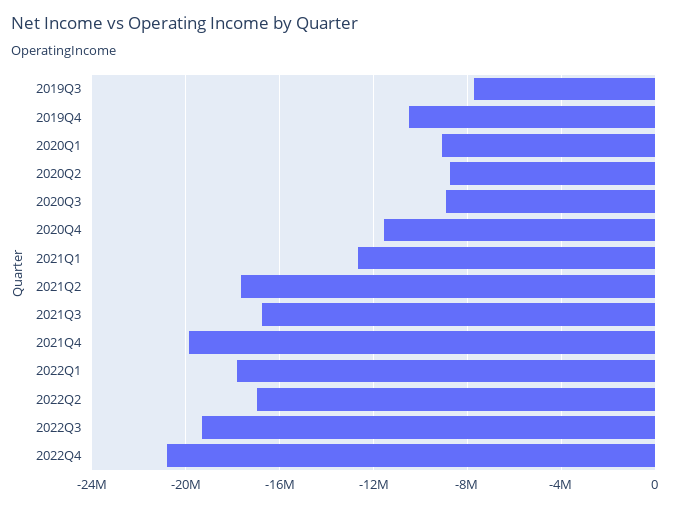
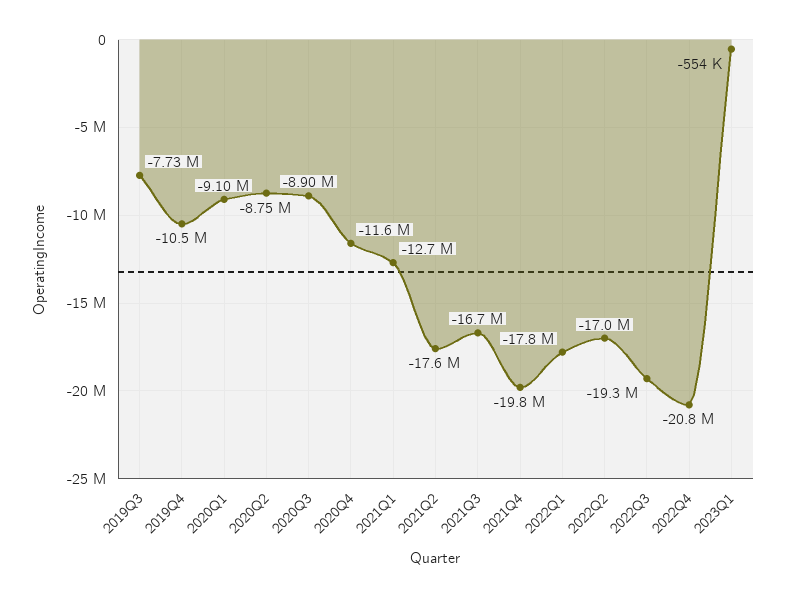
2023Q1: none -> -554000

